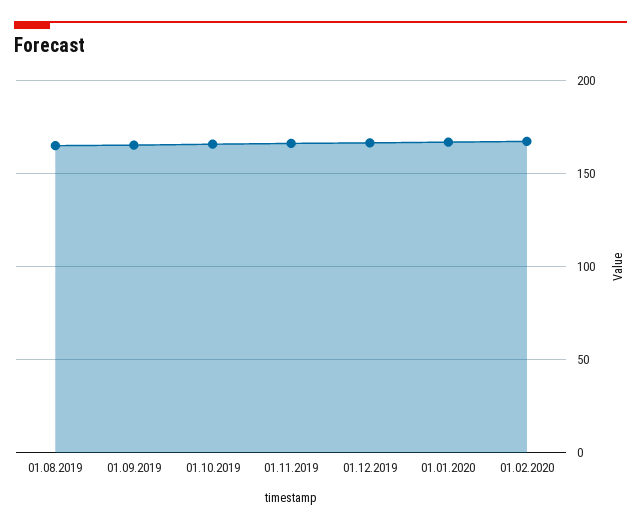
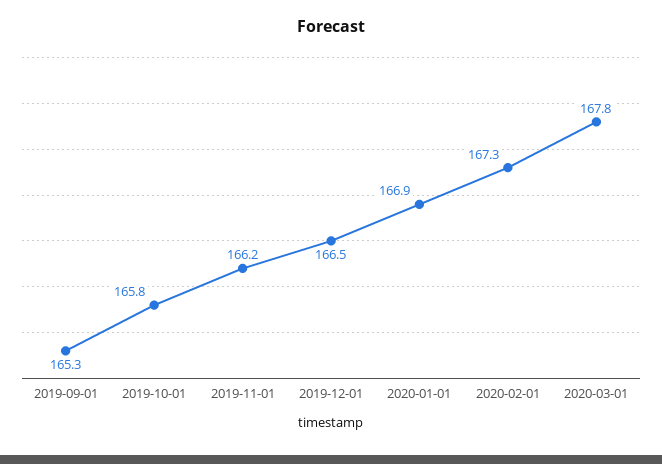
01.08.2019: 165 -> none
2020-03-01: none -> 167.8

